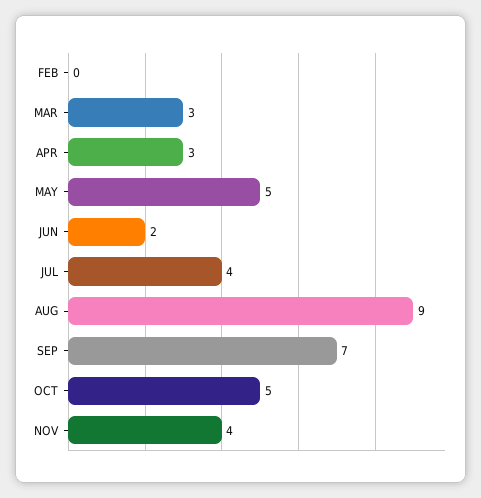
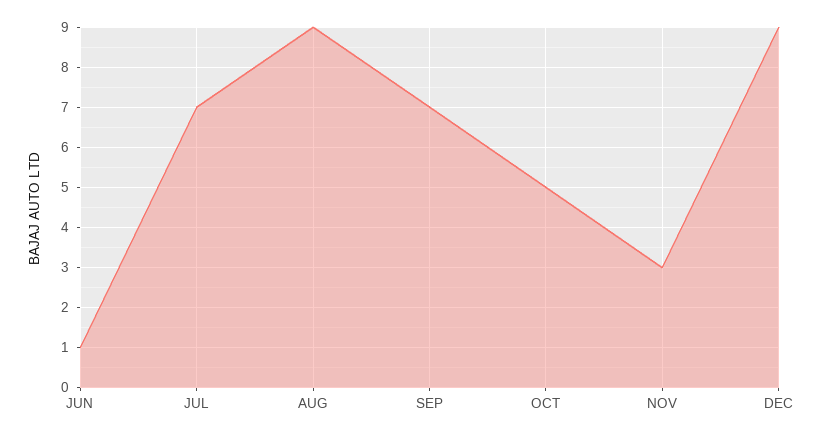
FEB: 0 -> none
MAR: 3 -> none
APR: 3 -> none
MAY: 5 -> none
JUN: 2 -> 1
JUL: 4 -> 7
NOV: 4 -> 3
DEC: none -> 9

